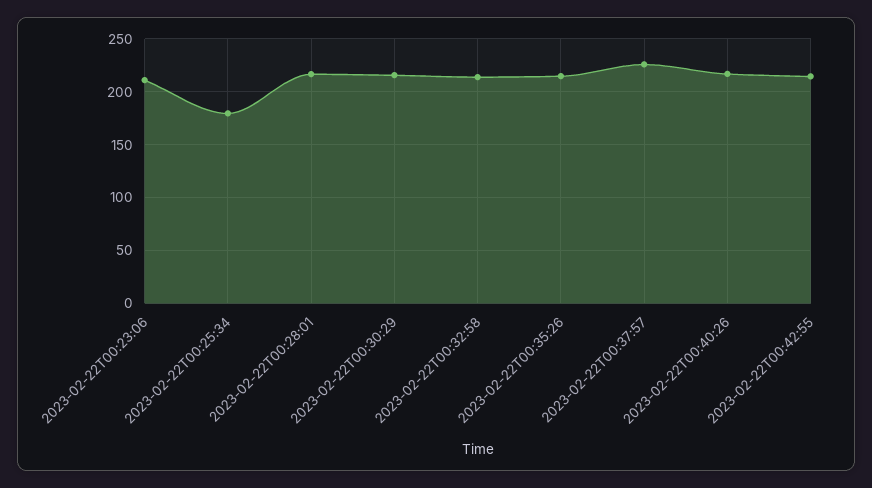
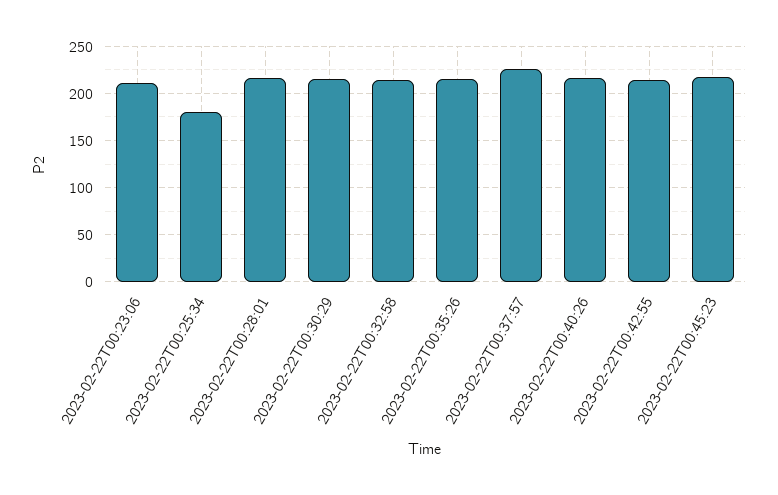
2023-02-22T00:45:23: none -> 220

